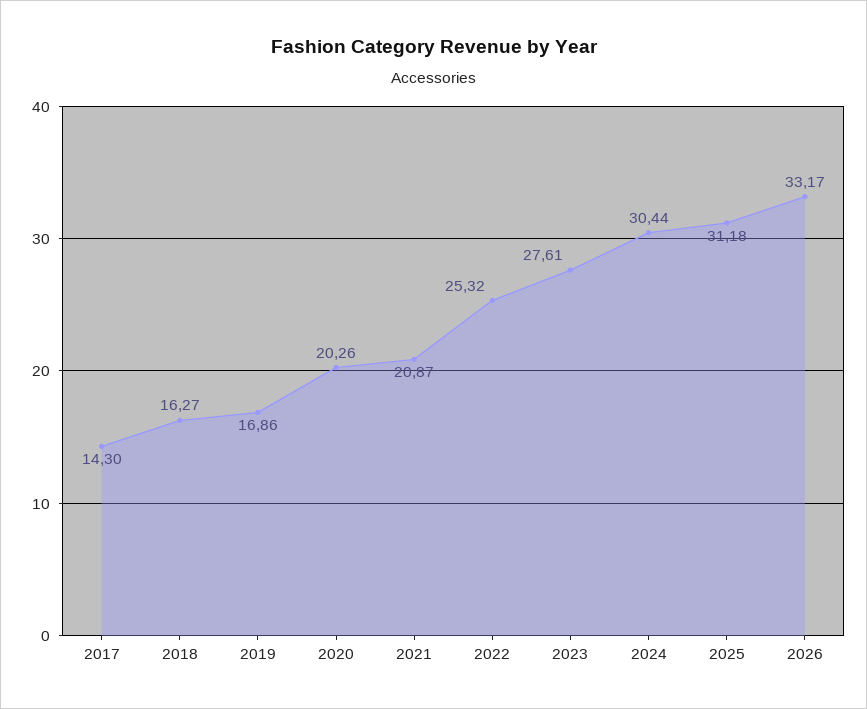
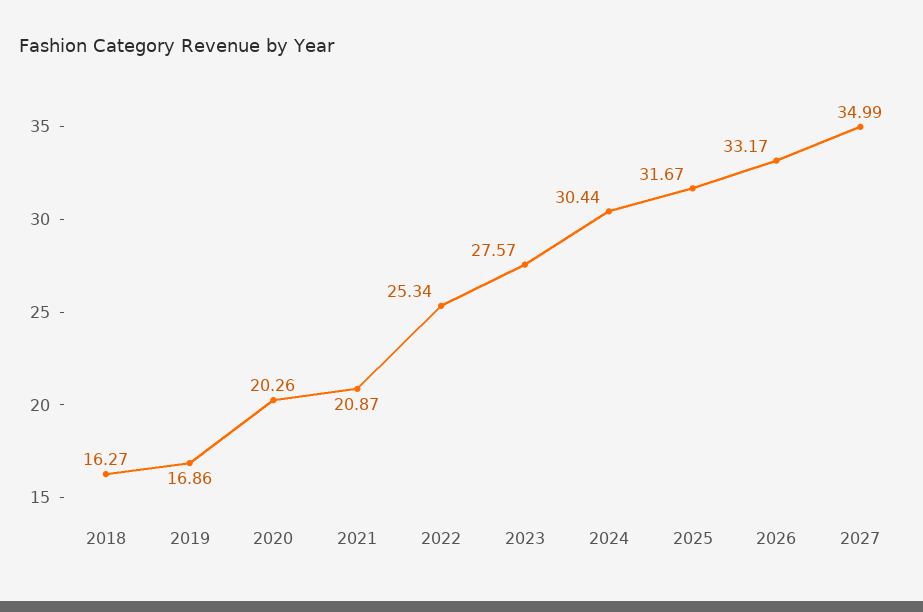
2017: 14.3 -> none
2022: 25.32 -> 25.34
2023: 27.61 -> 27.57
2025: 31.18 -> 31.67
2027: none -> 34.99

